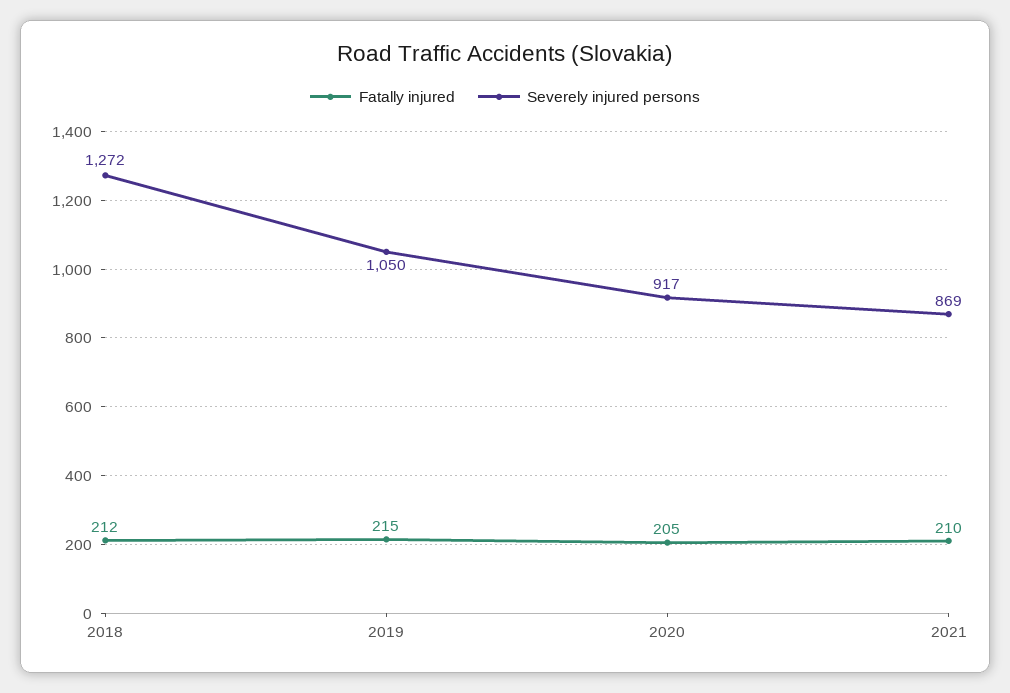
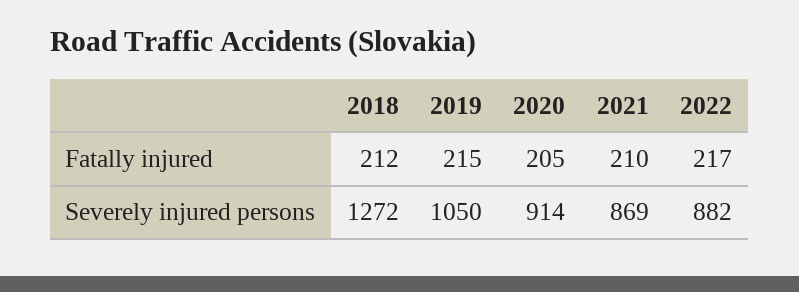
Severely injured persons, 2020: 917 -> 914
Fatally injured, 2022: none -> 217
Severely injured persons, 2022: none -> 882

